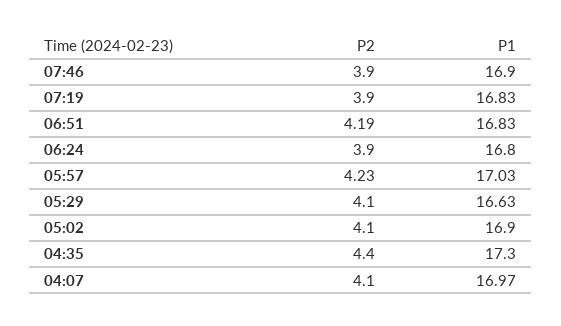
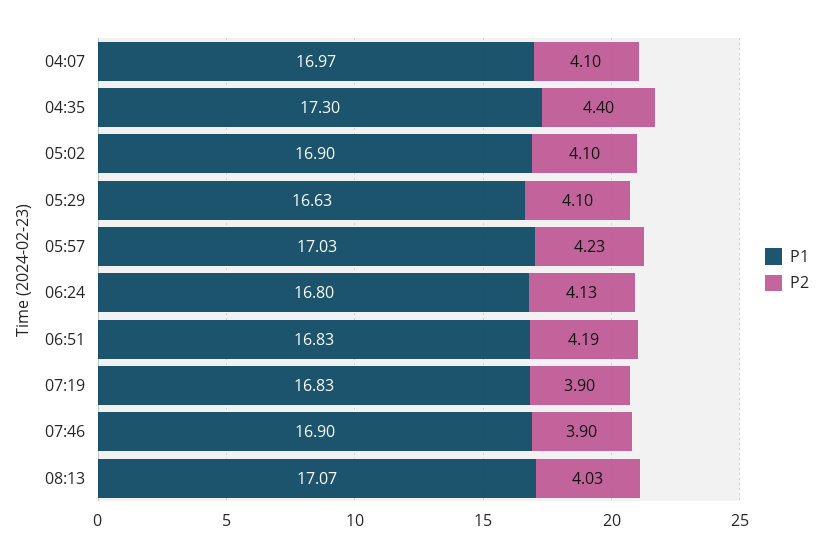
P2, 06:24: 3.9 -> 4.13
P1, 08:13: none -> 17.07
P2, 08:13: none -> 4.03

